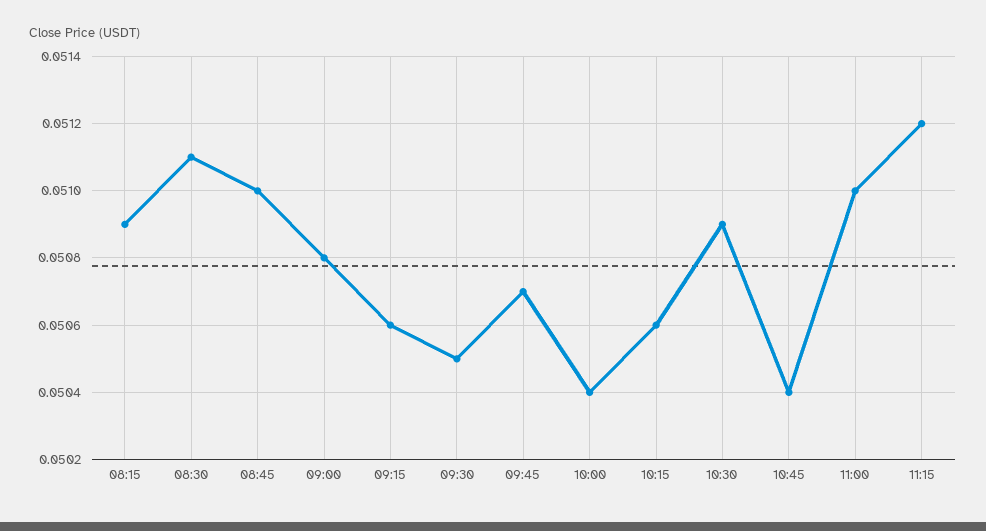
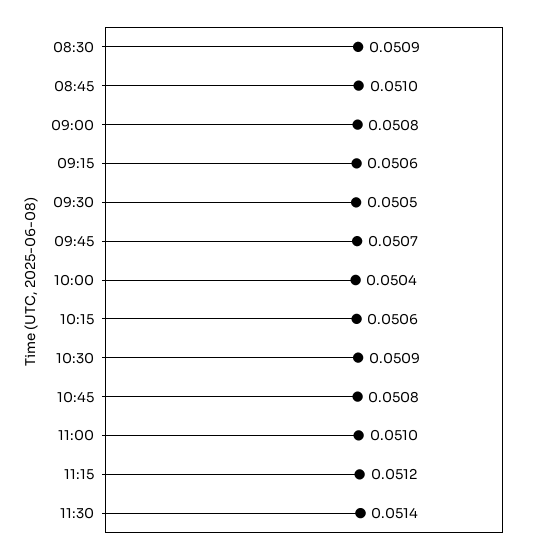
08:15: 0.0509 -> none
08:30: 0.0511 -> 0.0509
10:45: 0.0504 -> 0.0508
11:30: none -> 0.0514

